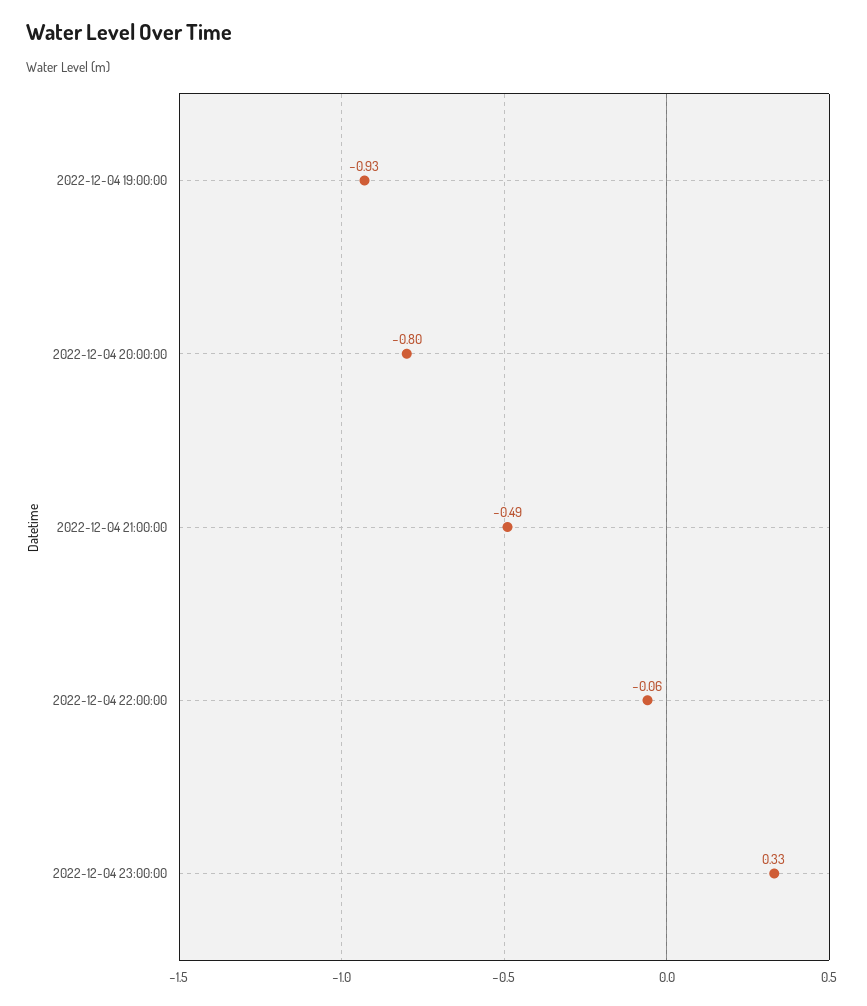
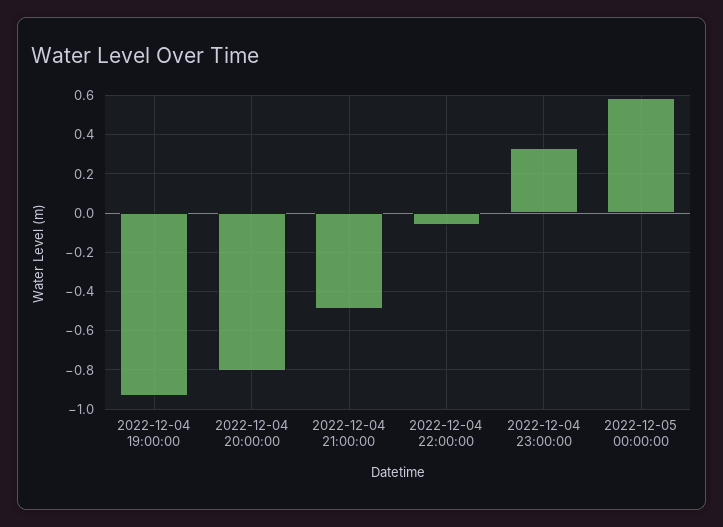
2022-12-05 00:00:00: none -> 0.6

